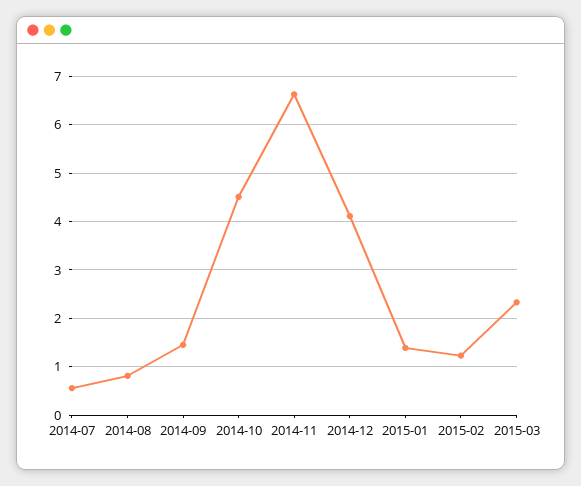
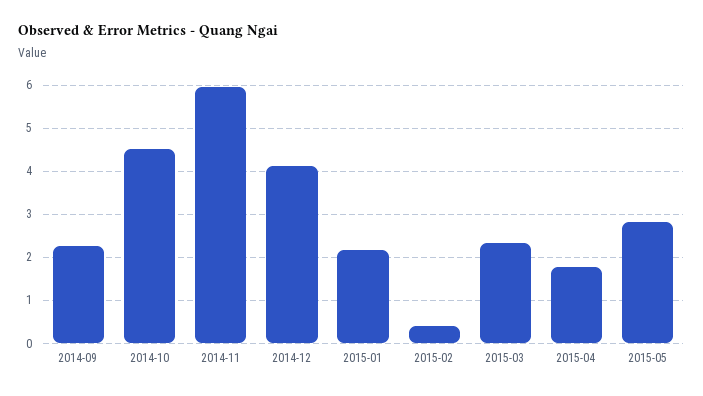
2014-07: 0.6 -> none
2014-08: 0.8 -> none
2014-09: 1.4 -> 2.2
2014-11: 6.6 -> 6
2015-01: 1.4 -> 2.2
2015-02: 1.2 -> 0.4
2015-04: none -> 1.8
2015-05: none -> 2.8

